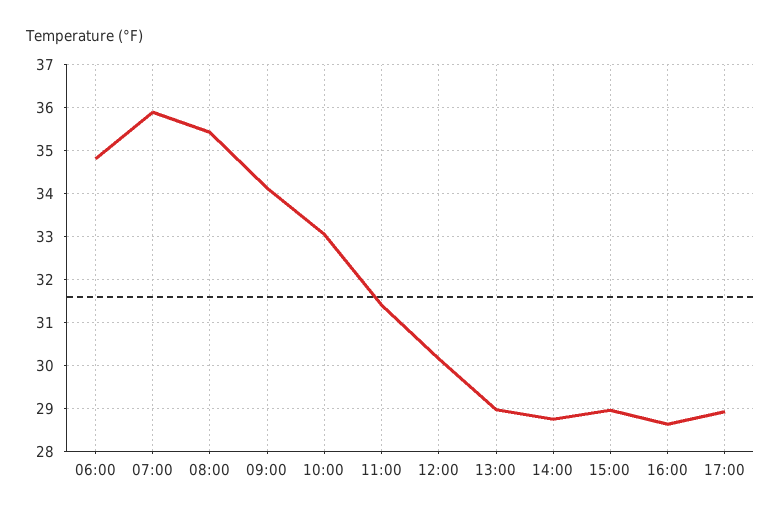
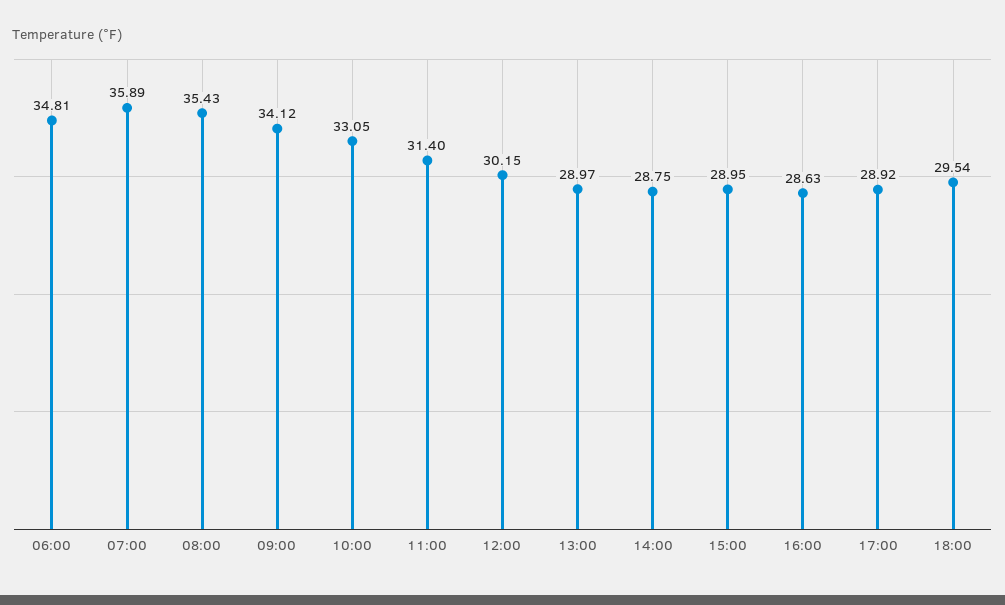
18:00: none -> 29.54

